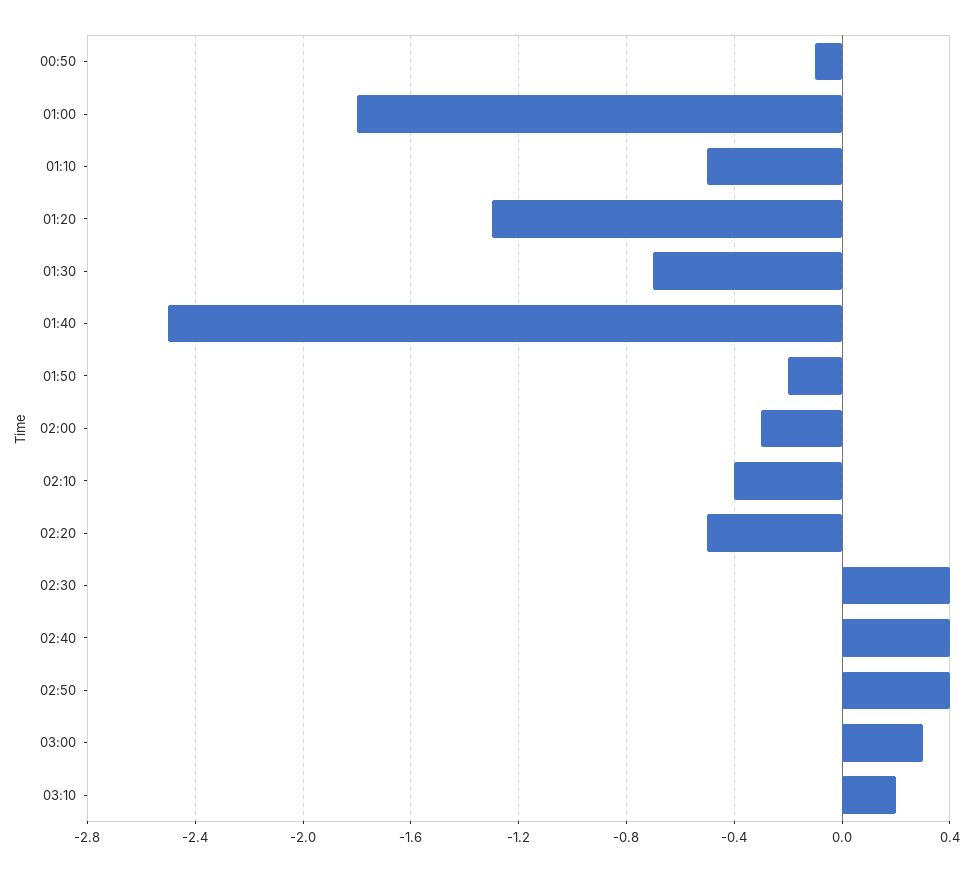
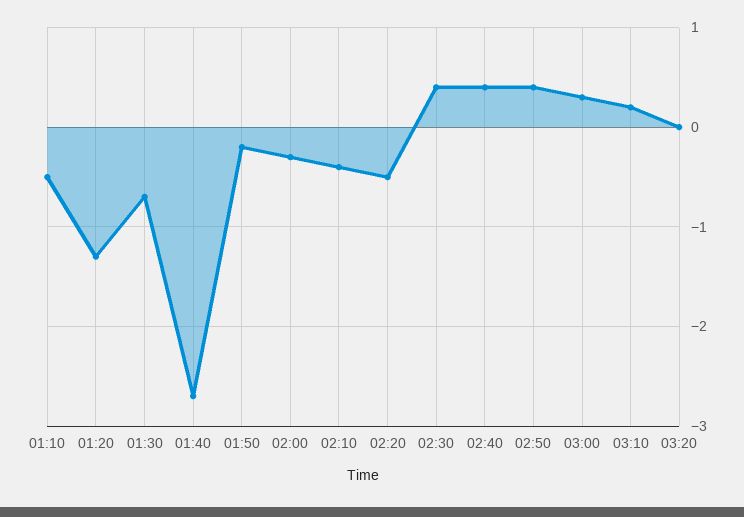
00:50: -0.1 -> none
01:00: -1.8 -> none
01:40: -2.5 -> -2.7
03:20: none -> 0

